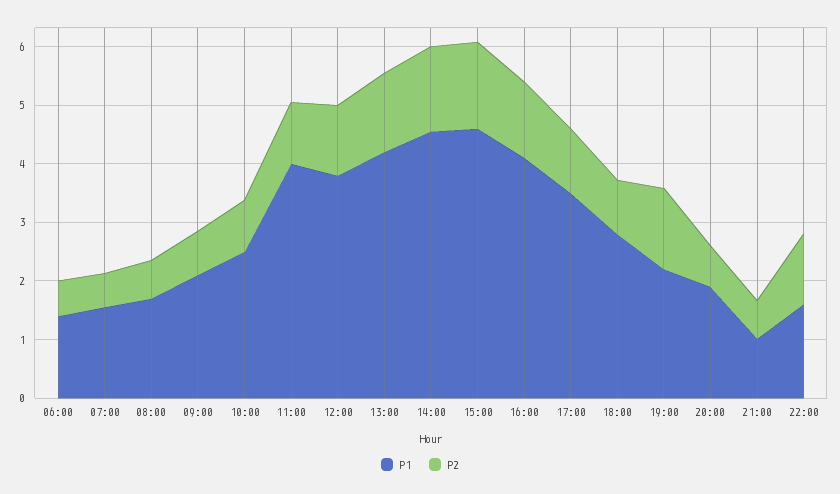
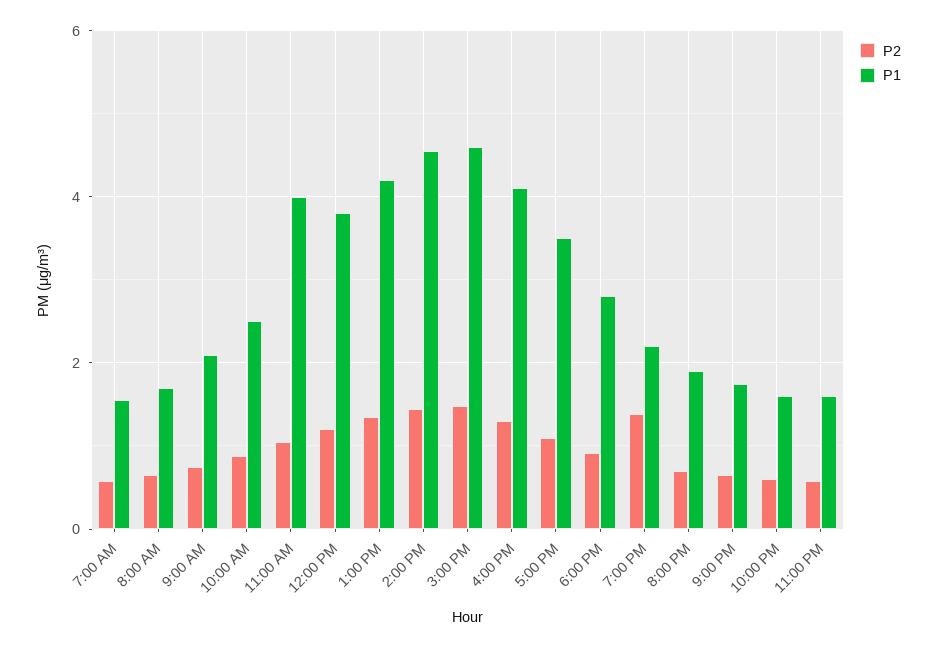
P1, 06:00: 1.4 -> none
P2, 06:00: 0.6 -> none
P1, 21:00: 1 -> 1.8
P2, 22:00: 1.2 -> 0.6
P2, 11:00 PM: none -> 0.6
P1, 11:00 PM: none -> 1.6

